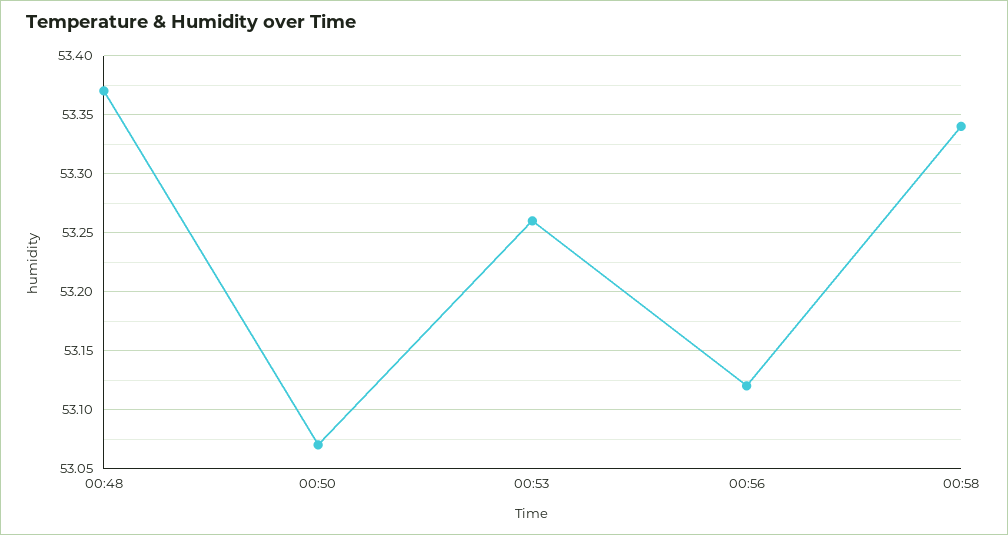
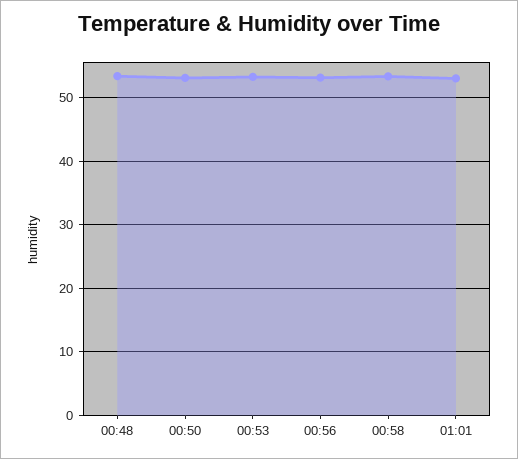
01:01: none -> 53

